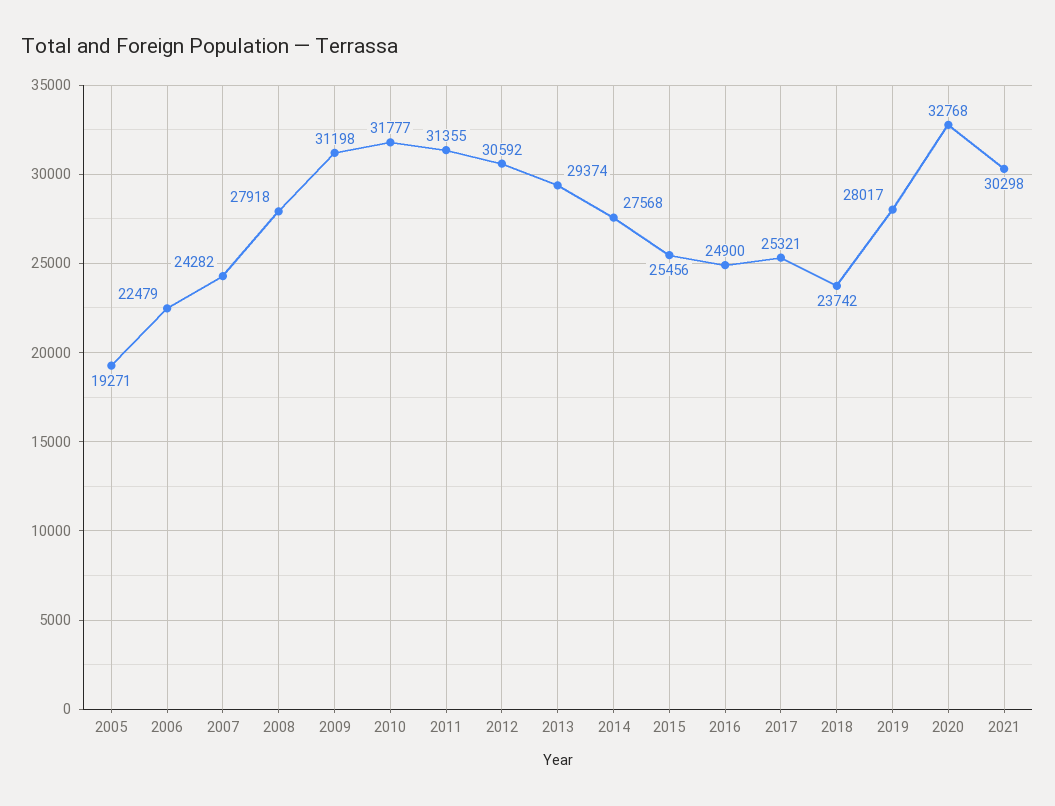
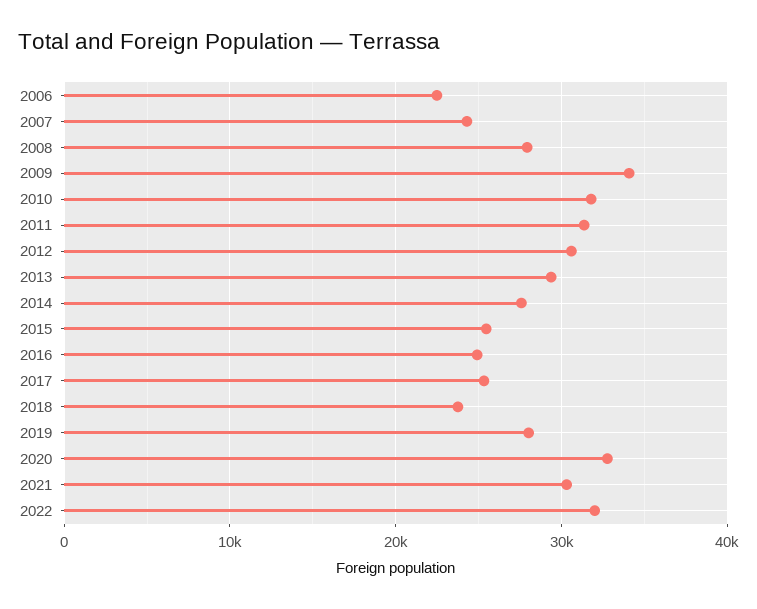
2005: 19271 -> none
2009: 31198 -> 34000
2022: none -> 32000

